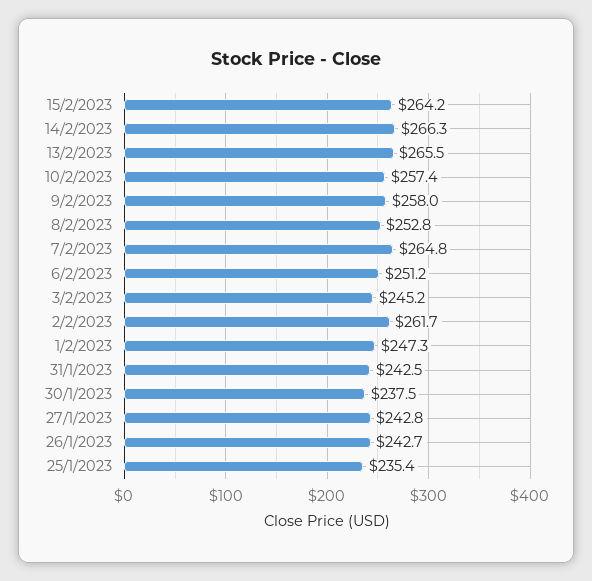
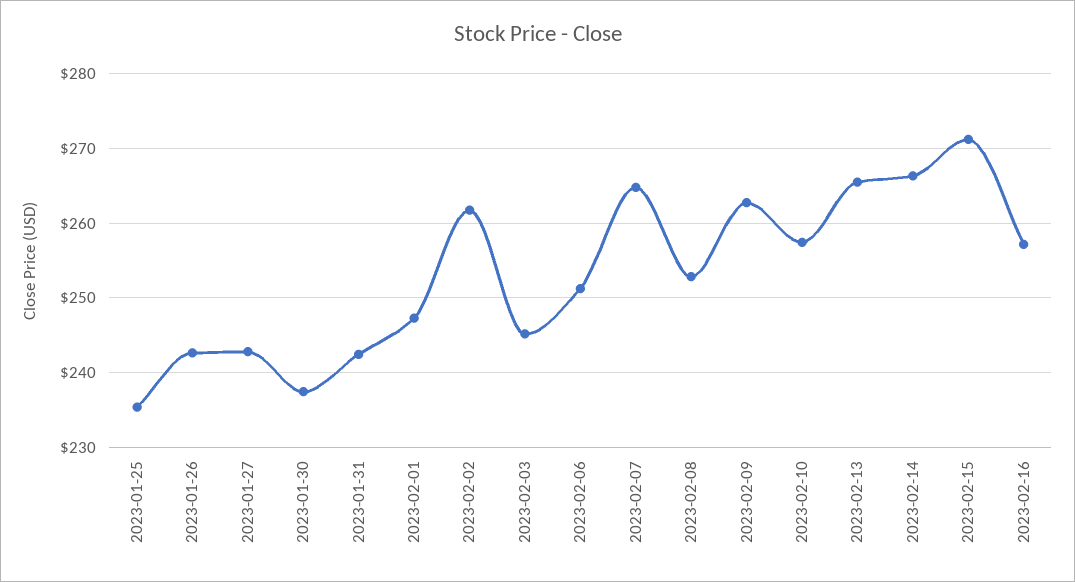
15/2/2023: 264.2 -> 271
9/2/2023: 258 -> 263
2023-02-16: none -> 257

